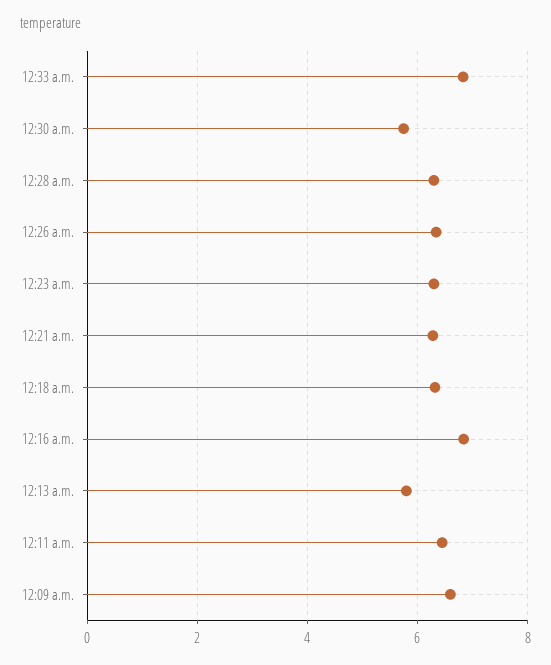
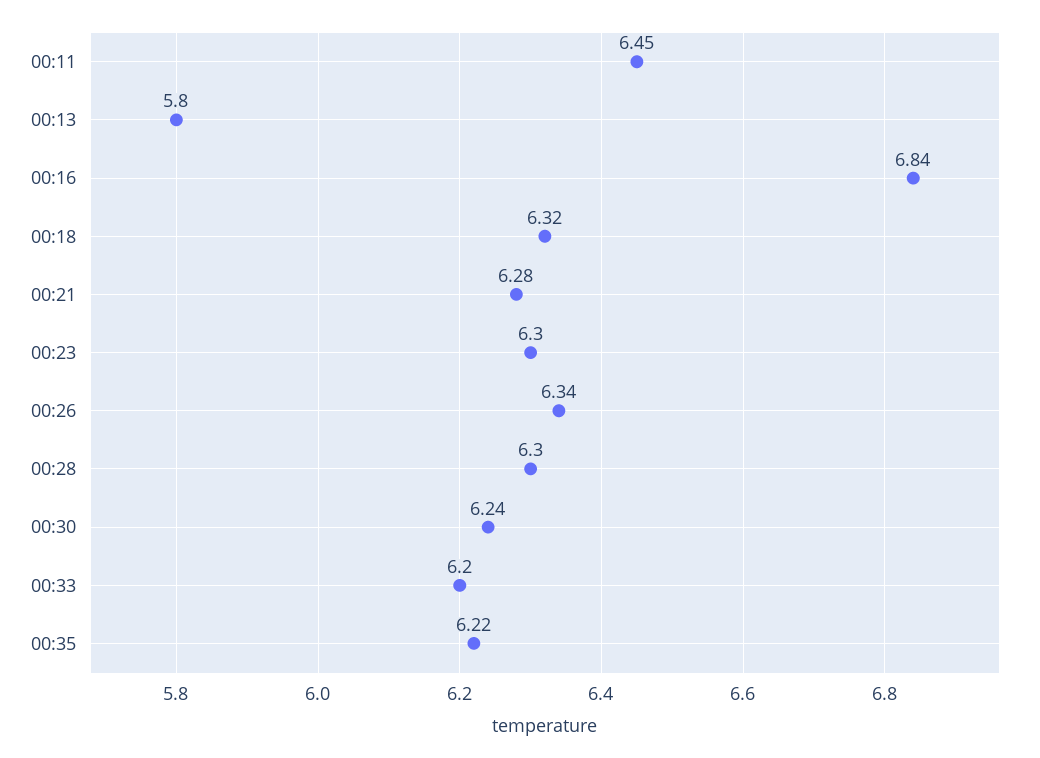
12:33 a.m.: 6.8 -> 6.2
12:30 a.m.: 5.8 -> 6.24
12:09 a.m.: 6.6 -> none
00:35: none -> 6.22

